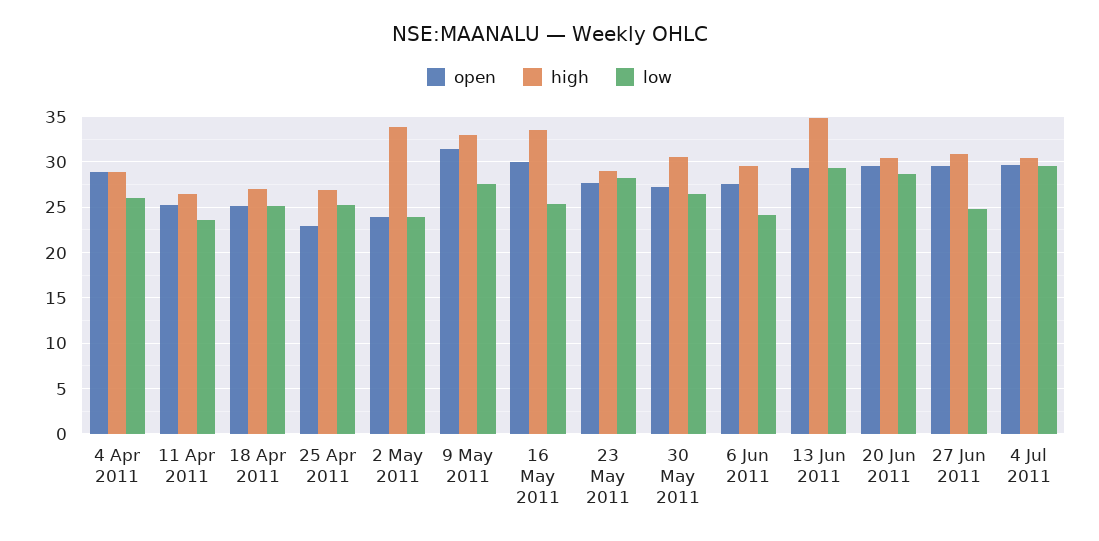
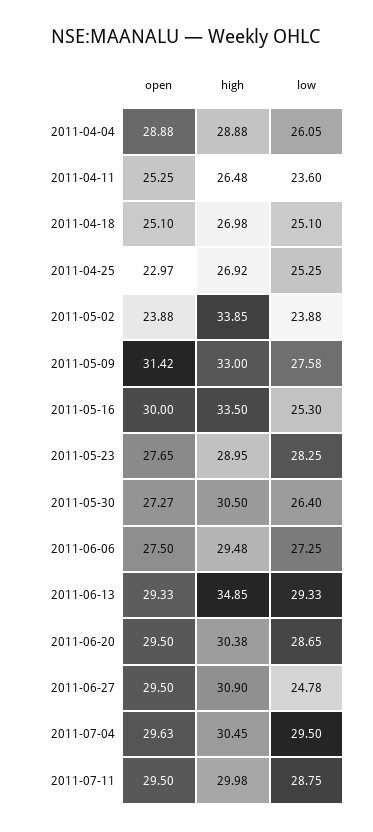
low, 6 Jun 2011: 24 -> 27.25
open, 2011-07-11: none -> 29.5
high, 2011-07-11: none -> 29.98
low, 2011-07-11: none -> 28.75

